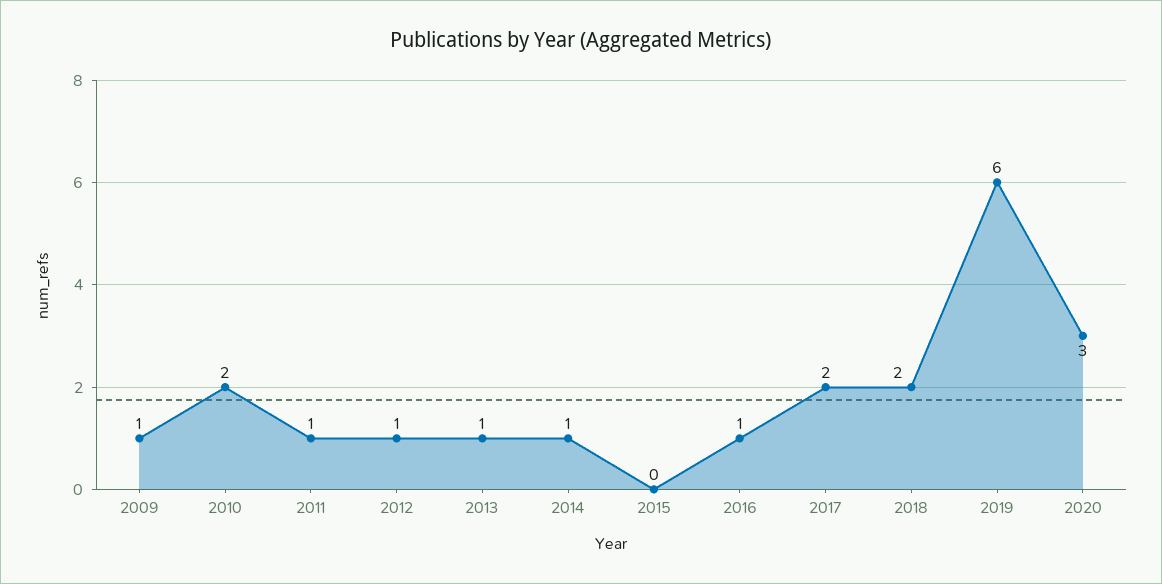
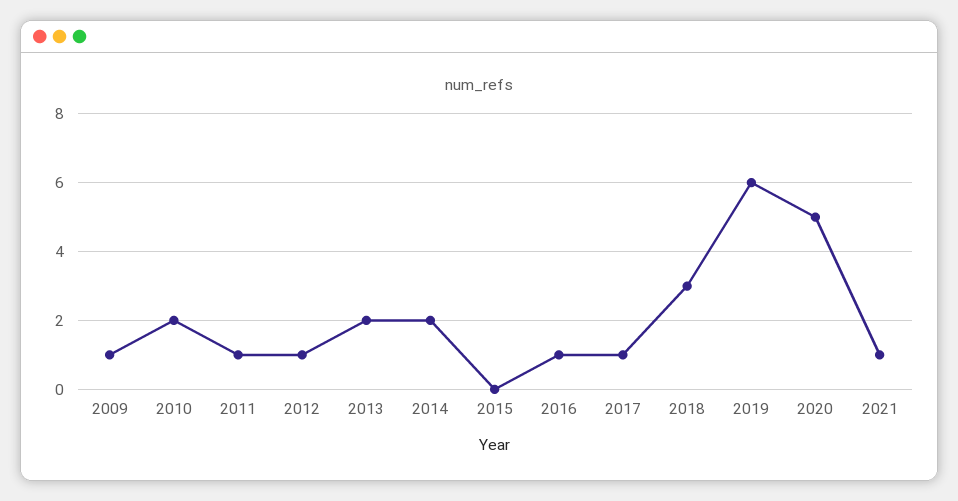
2013: 1 -> 2
2014: 1 -> 2
2017: 2 -> 1
2018: 2 -> 3
2020: 3 -> 5
2021: none -> 1

